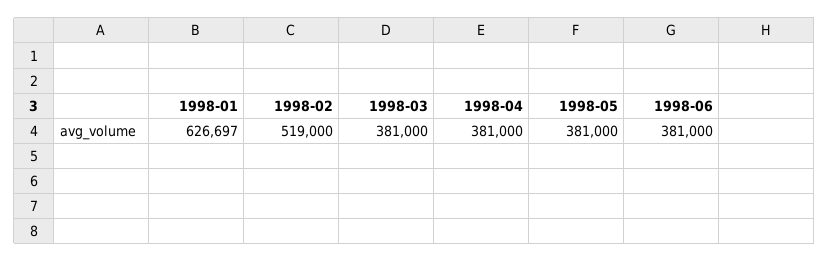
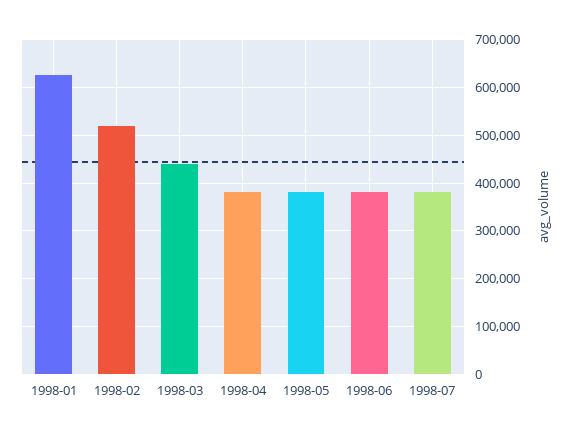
1998-03: 381000 -> 440000
1998-07: none -> 380000

